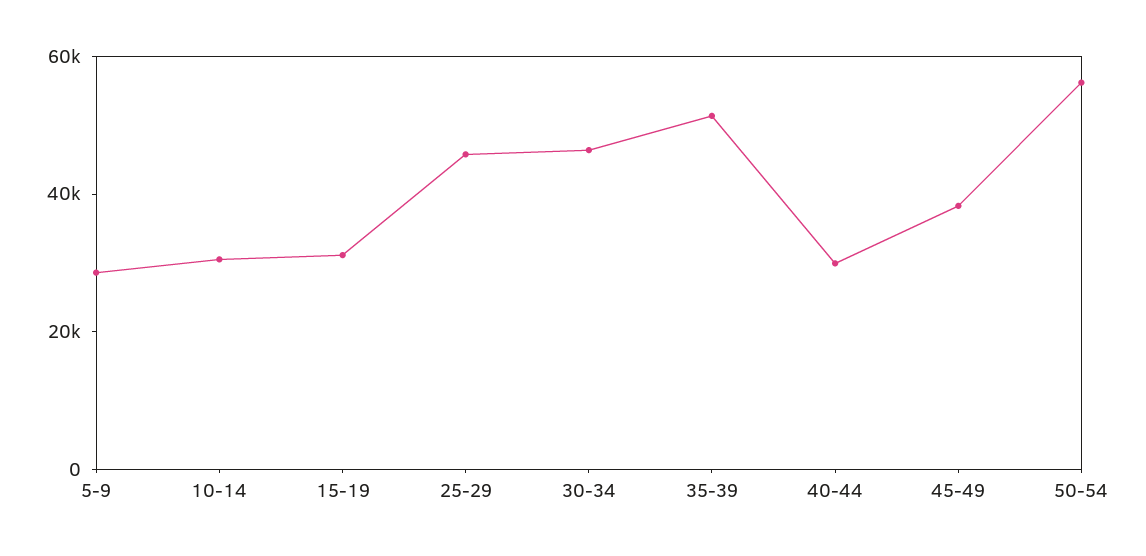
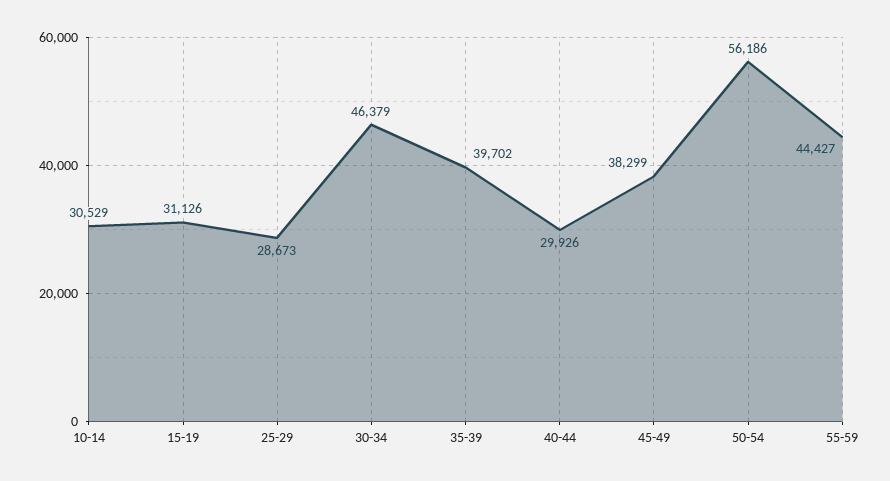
5-9: 30000 -> none
25-29: 45000 -> 28673
35-39: 50000 -> 39702
55-59: none -> 44427

